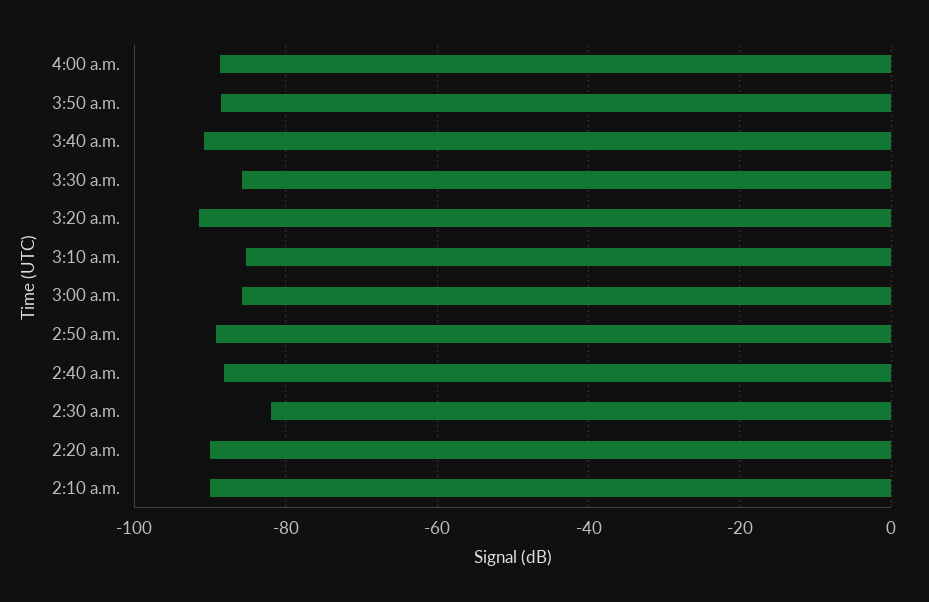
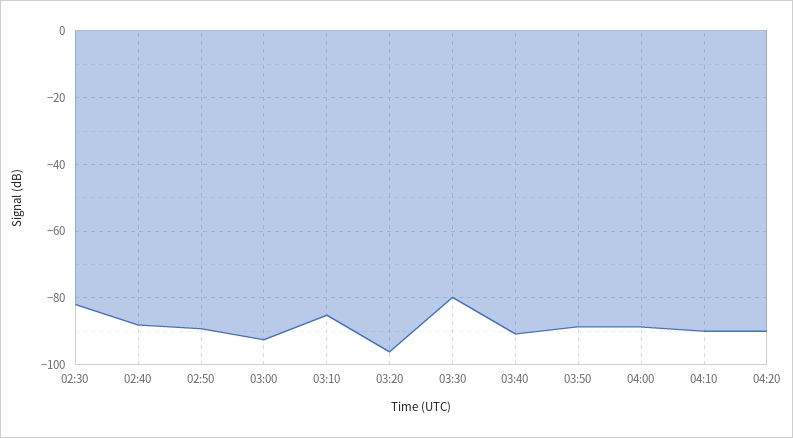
3:30 a.m.: -86 -> -80
3:20 a.m.: -92 -> -96
3:00 a.m.: -86 -> -92
2:20 a.m.: -90 -> none
2:10 a.m.: -90 -> none
04:10: none -> -90
04:20: none -> -90

